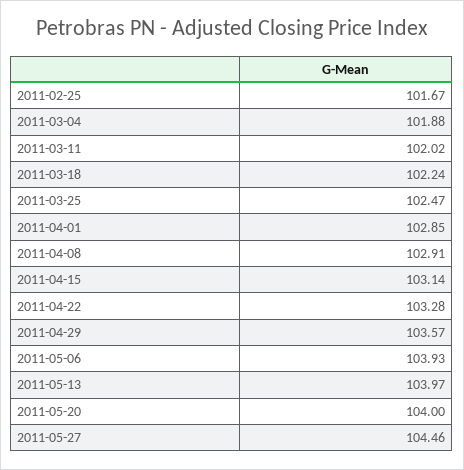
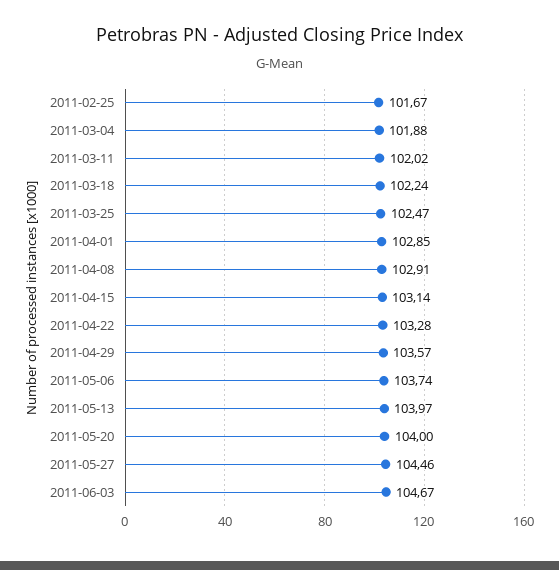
2011-05-06: 103.93 -> 103.74
2011-06-03: none -> 104.67

